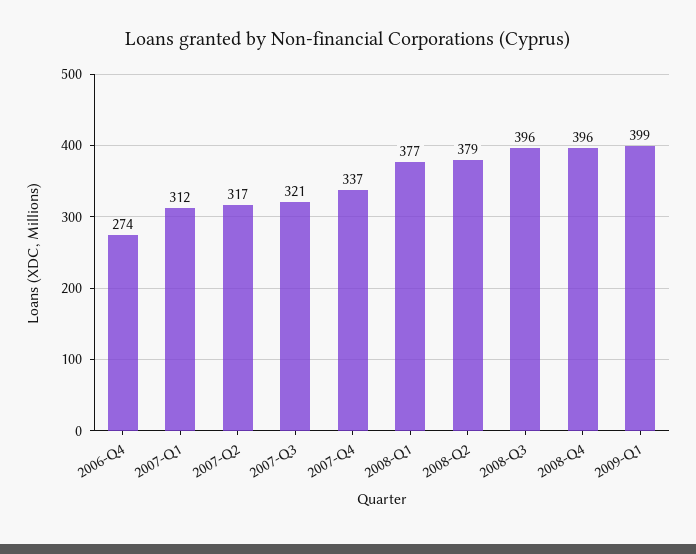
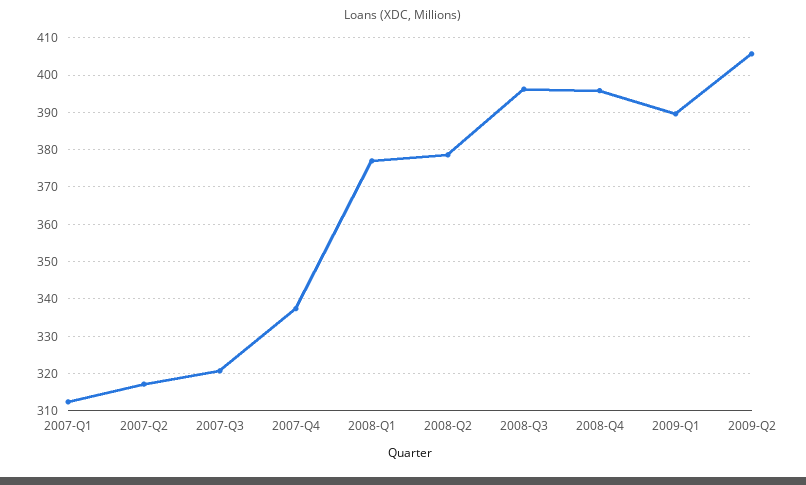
2006-Q4: 274 -> none
2009-Q1: 399 -> 390
2009-Q2: none -> 406

